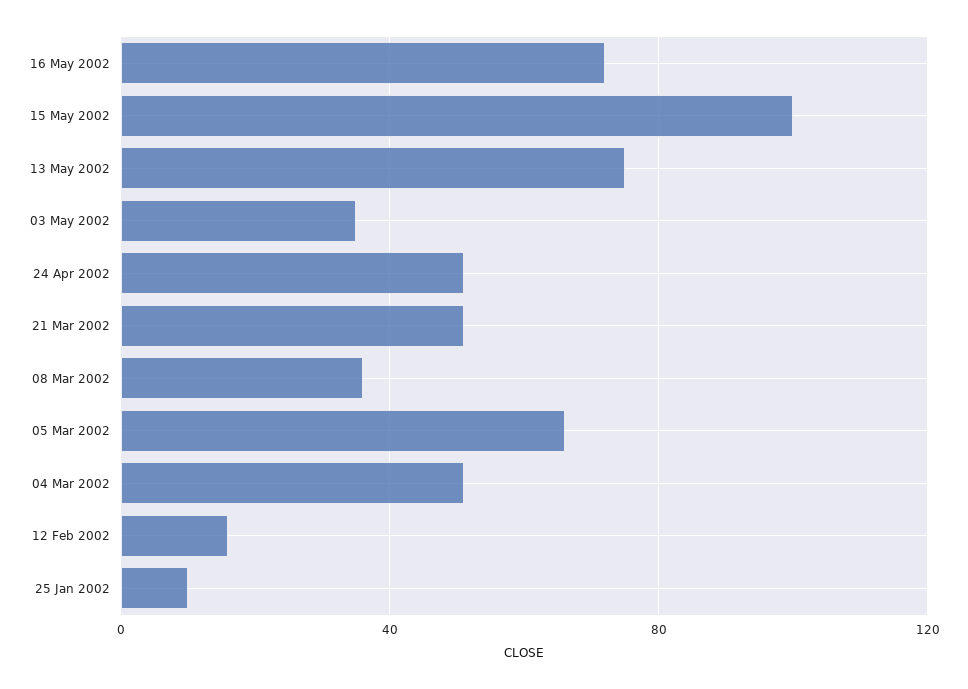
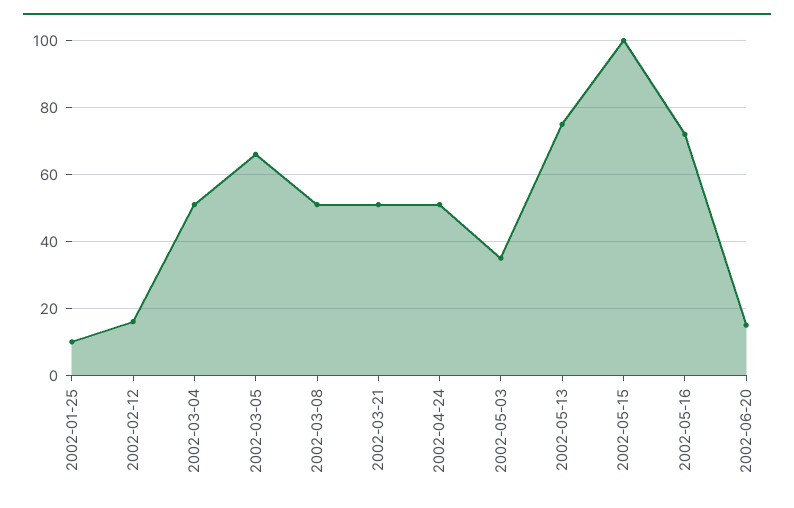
08 Mar 2002: 35 -> 50
2002-06-20: none -> 15

